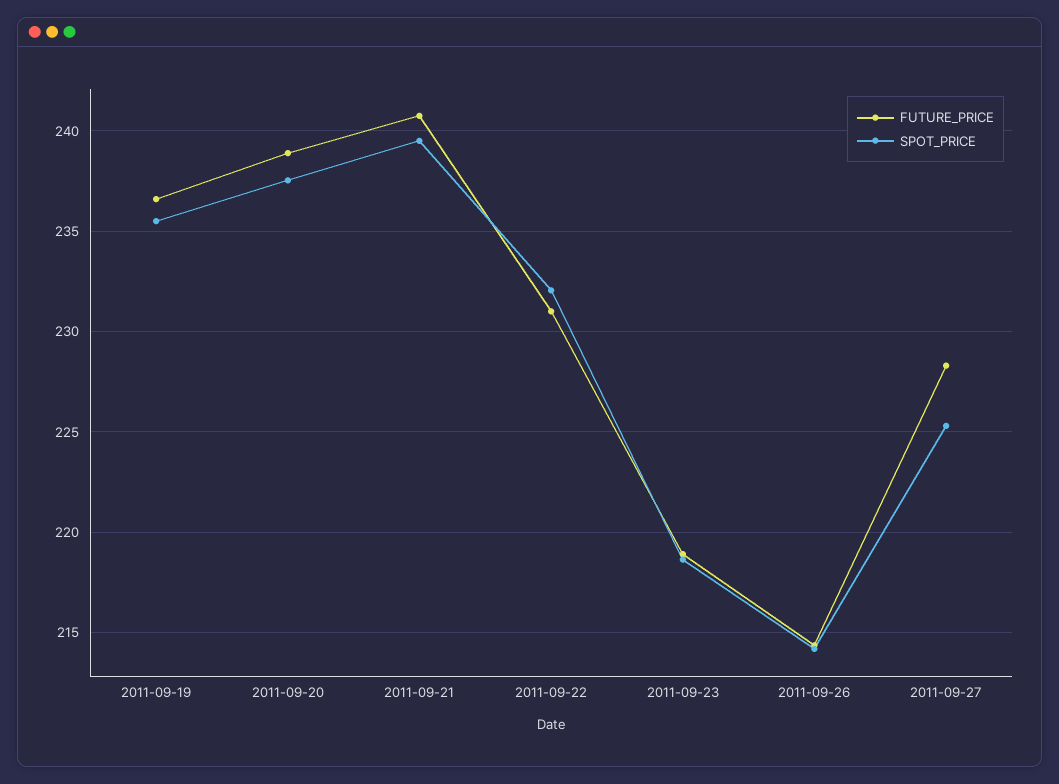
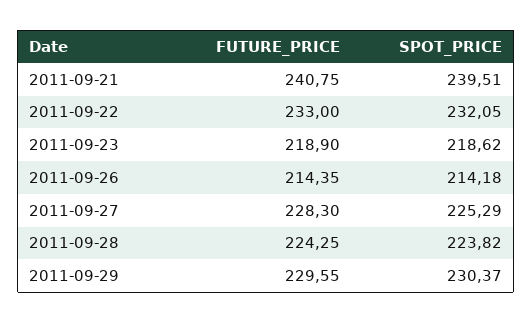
FUTURE_PRICE, 2011-09-19: 236.5 -> none
SPOT_PRICE, 2011-09-19: 235.5 -> none
FUTURE_PRICE, 2011-09-20: 239 -> none
SPOT_PRICE, 2011-09-20: 237.5 -> none
FUTURE_PRICE, 2011-09-22: 231 -> 233
FUTURE_PRICE, 2011-09-28: none -> 224.25
SPOT_PRICE, 2011-09-28: none -> 223.82
FUTURE_PRICE, 2011-09-29: none -> 229.55
SPOT_PRICE, 2011-09-29: none -> 230.37

